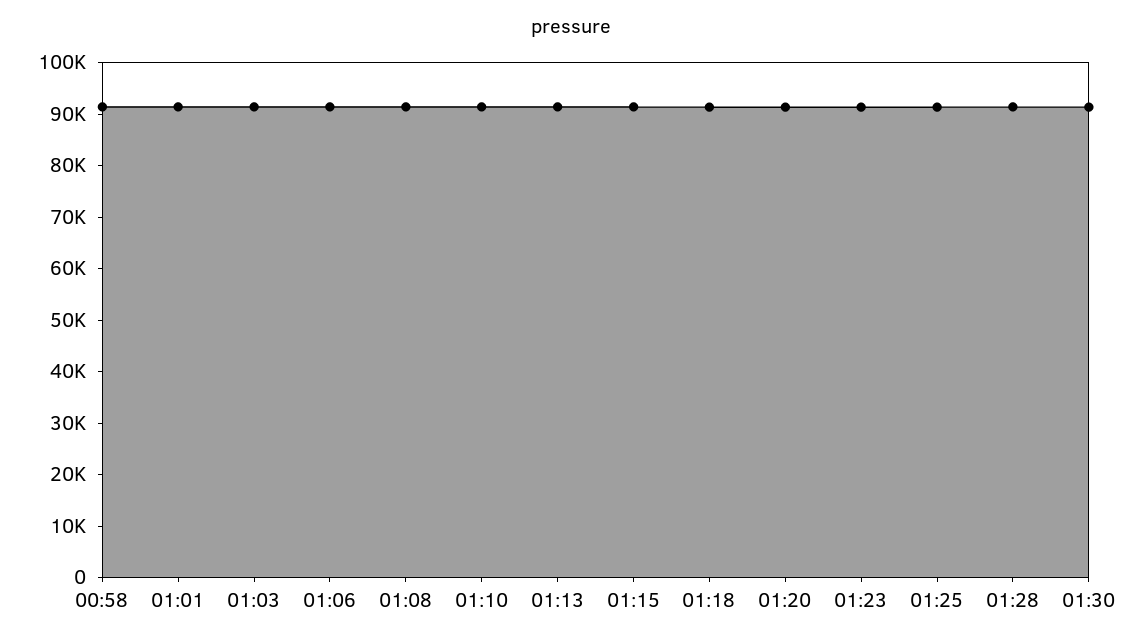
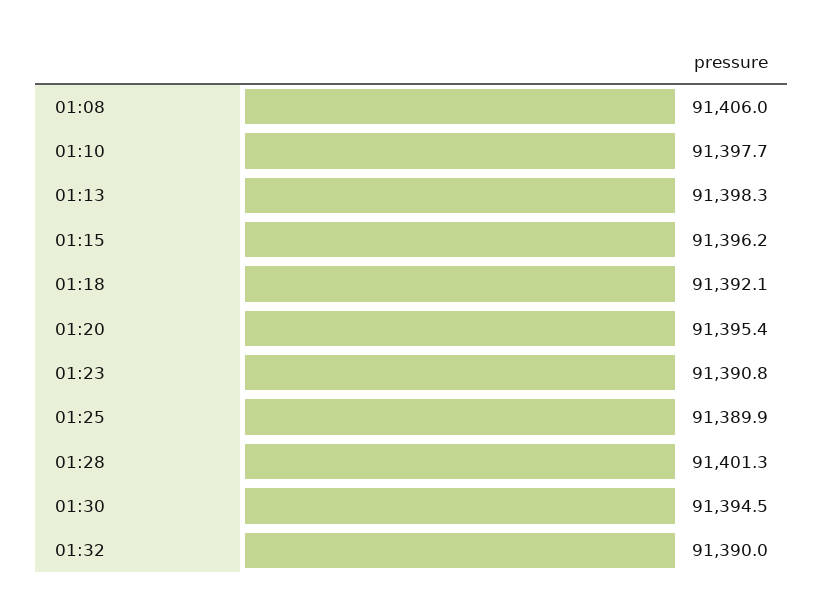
00:58: 92000 -> none
01:01: 92000 -> none
01:03: 92000 -> none
01:06: 92000 -> none
01:32: none -> 91390

